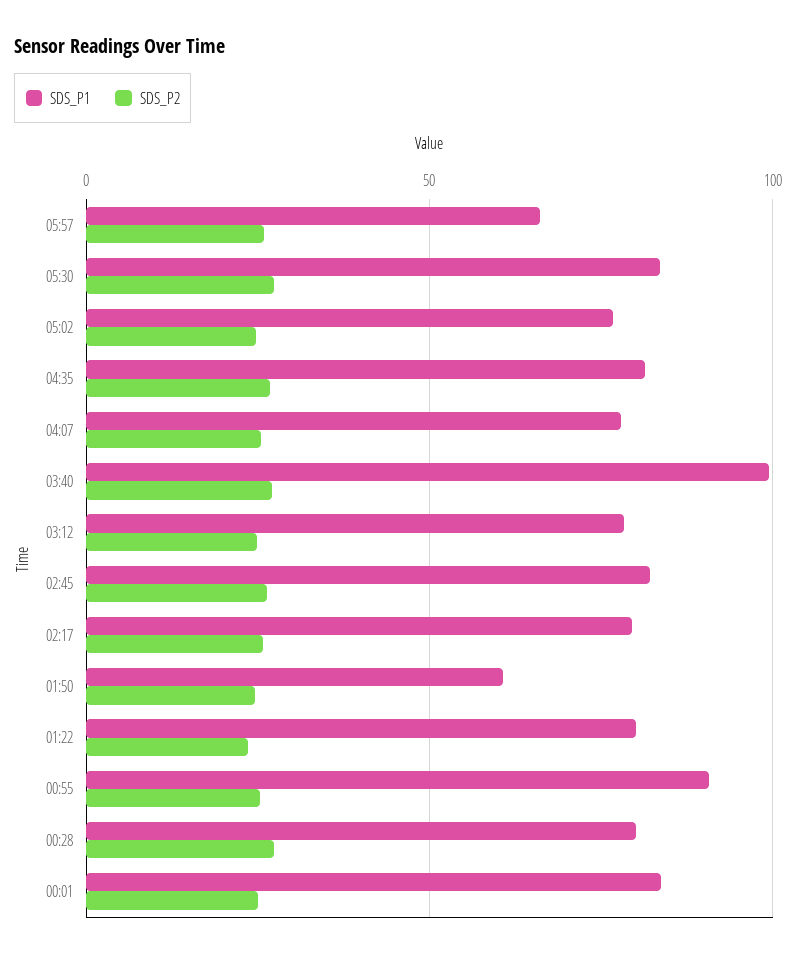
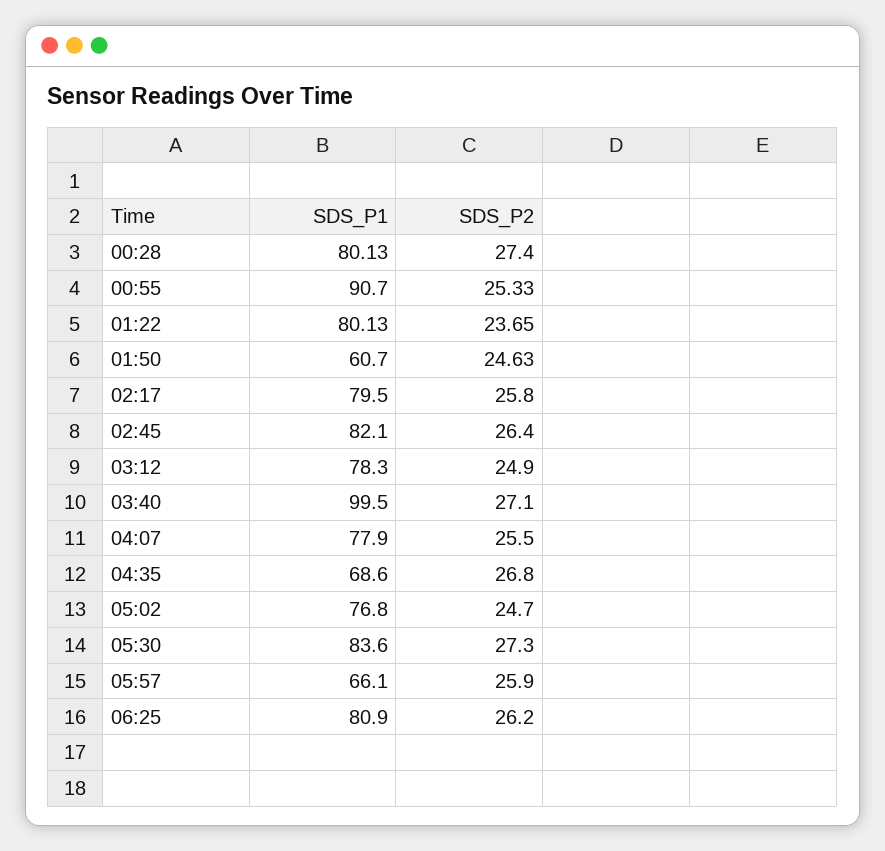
SDS_P1, 04:35: 80 -> 68.6
SDS_P1, 00:01: 85 -> none
SDS_P2, 00:01: 25 -> none
SDS_P1, 06:25: none -> 80.9
SDS_P2, 06:25: none -> 26.2

